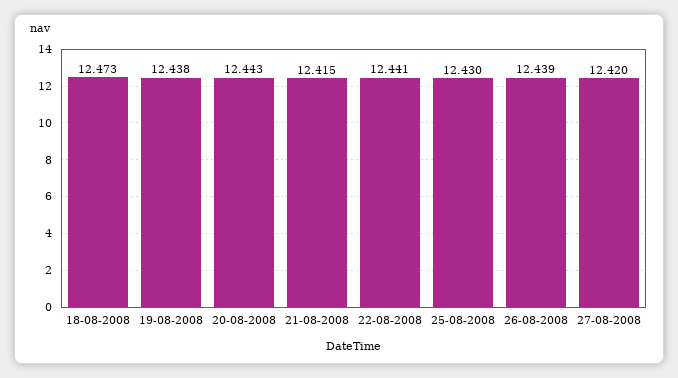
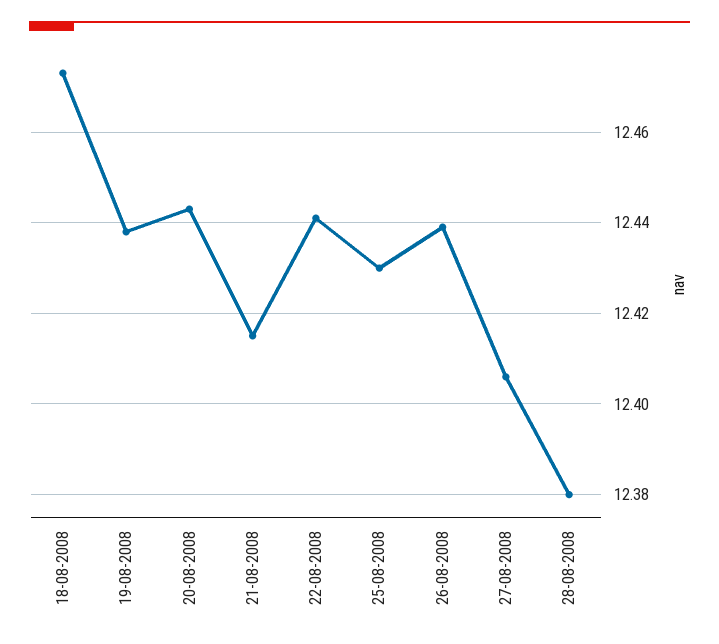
27-08-2008: 12.42 -> 12.405
28-08-2008: none -> 12.38

